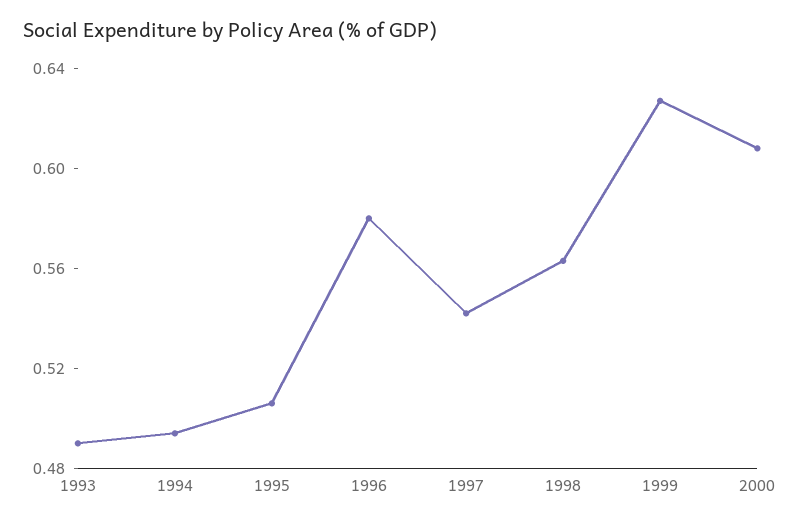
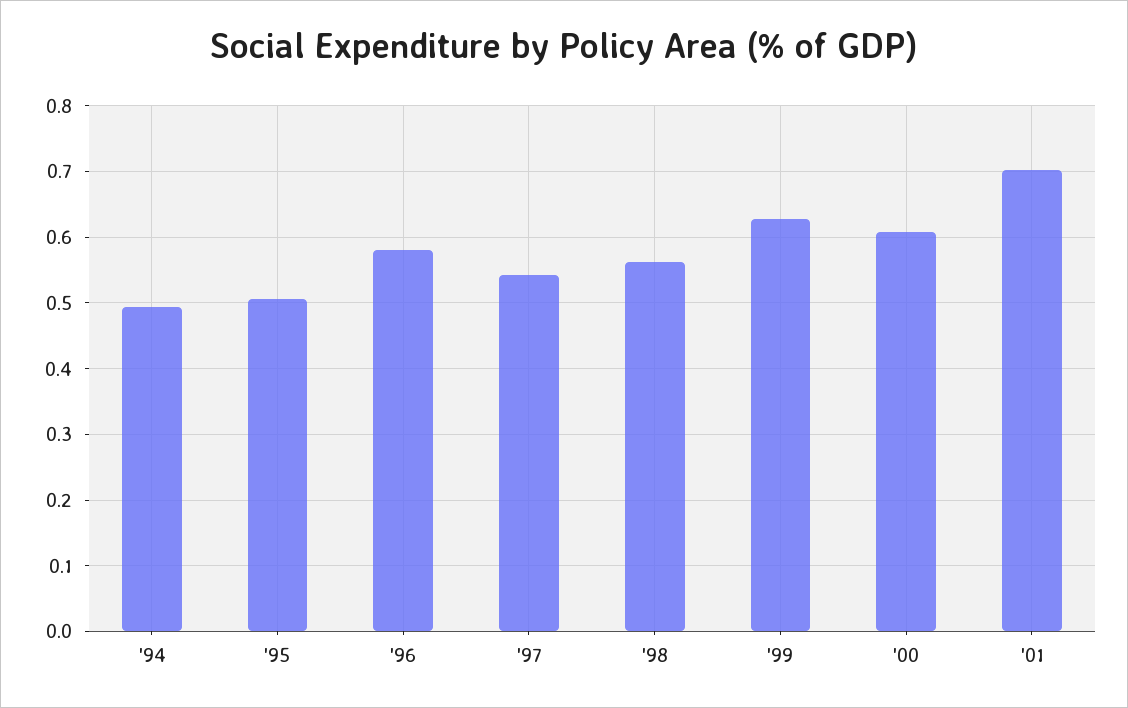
1993: 0.49 -> none
'01: none -> 0.7

